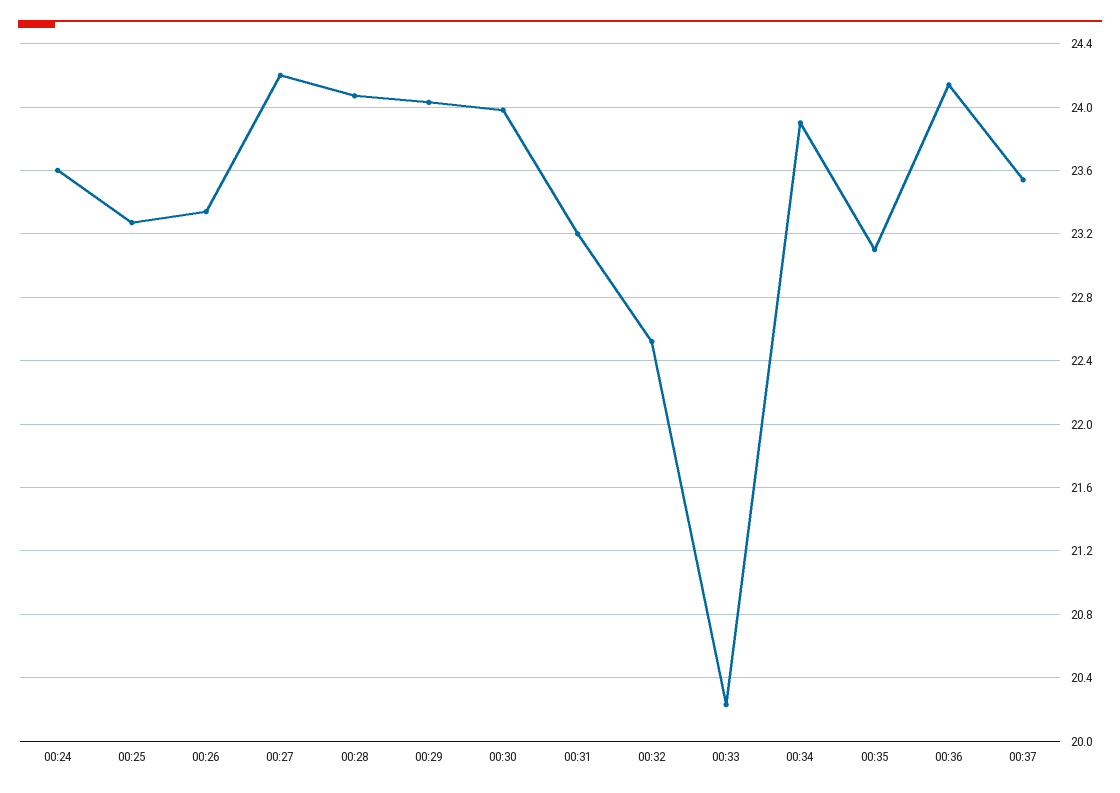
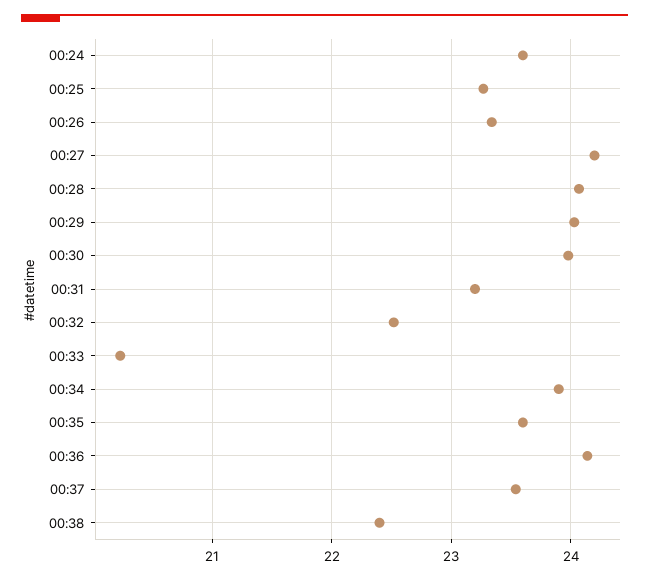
00:35: 23.1 -> 23.6
00:38: none -> 22.4

